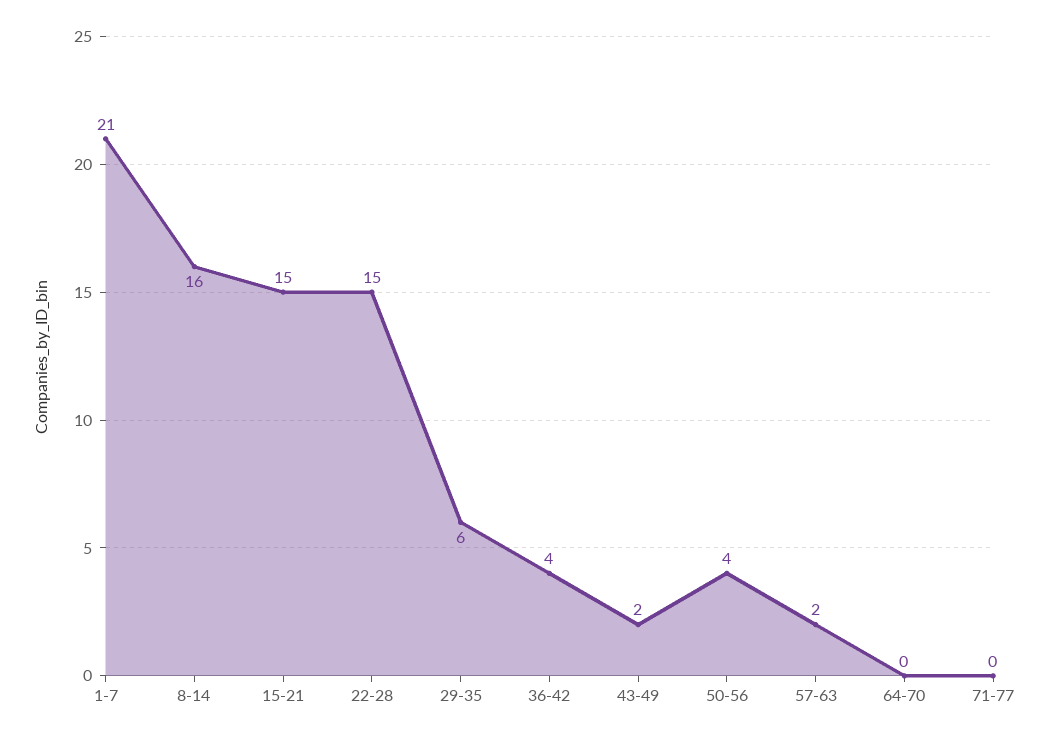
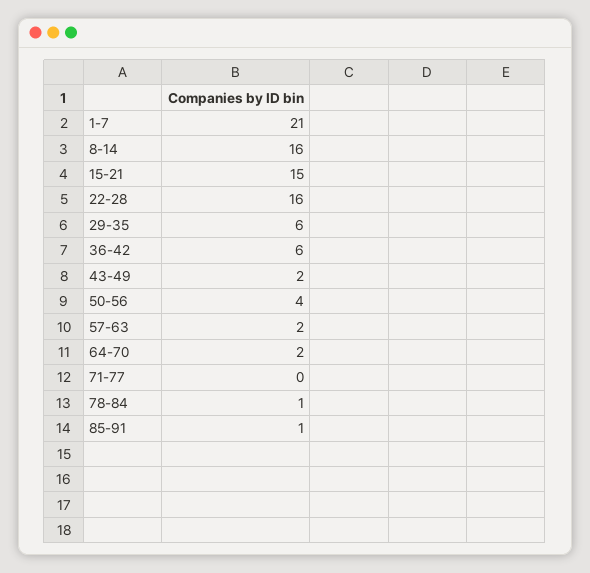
22-28: 15 -> 16
36-42: 4 -> 6
64-70: 0 -> 2
78-84: none -> 1
85-91: none -> 1

